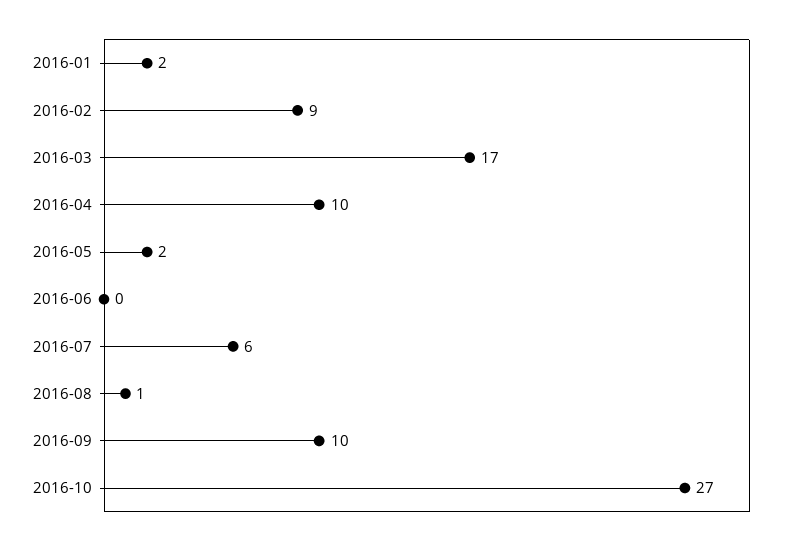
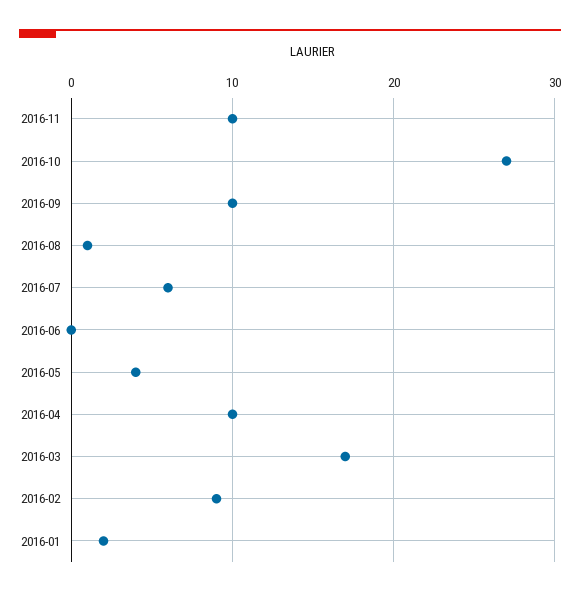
2016-05: 2 -> 4
2016-11: none -> 10

